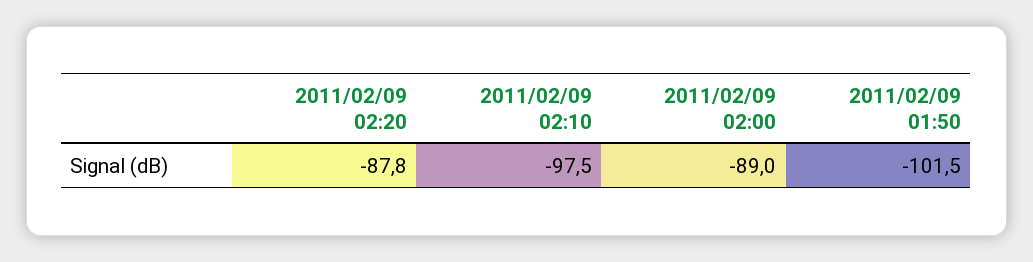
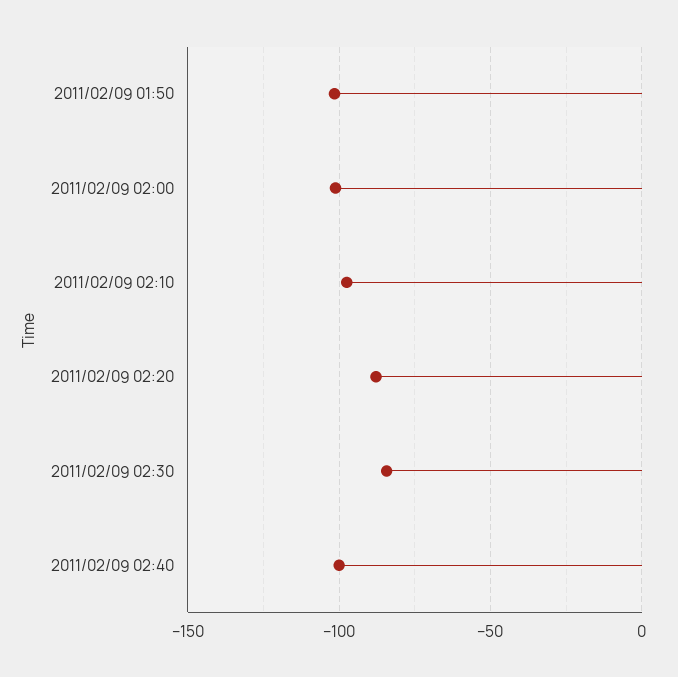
2011/02/09 02:00: -89 -> -100
2011/02/09 02:30: none -> -85
2011/02/09 02:40: none -> -100

